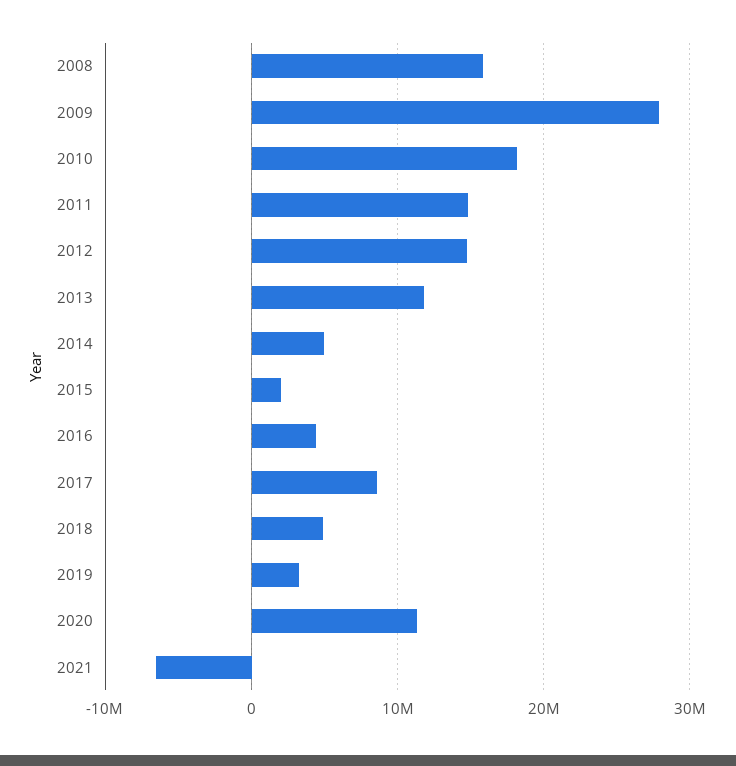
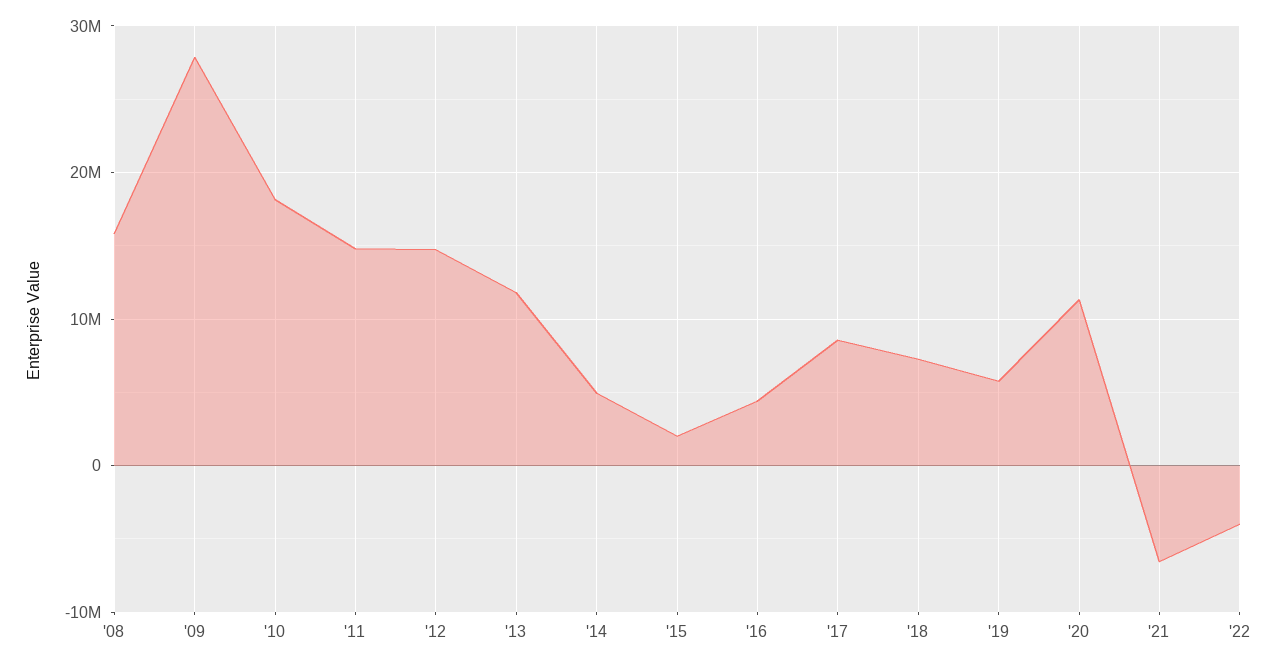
2018: 5000000 -> 7000000
2019: 3000000 -> 6000000
'22: none -> -4000000

